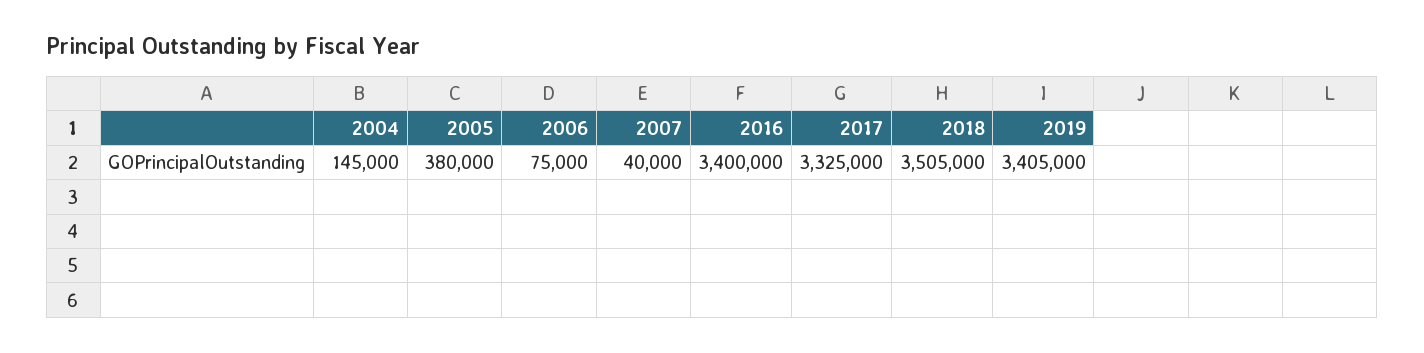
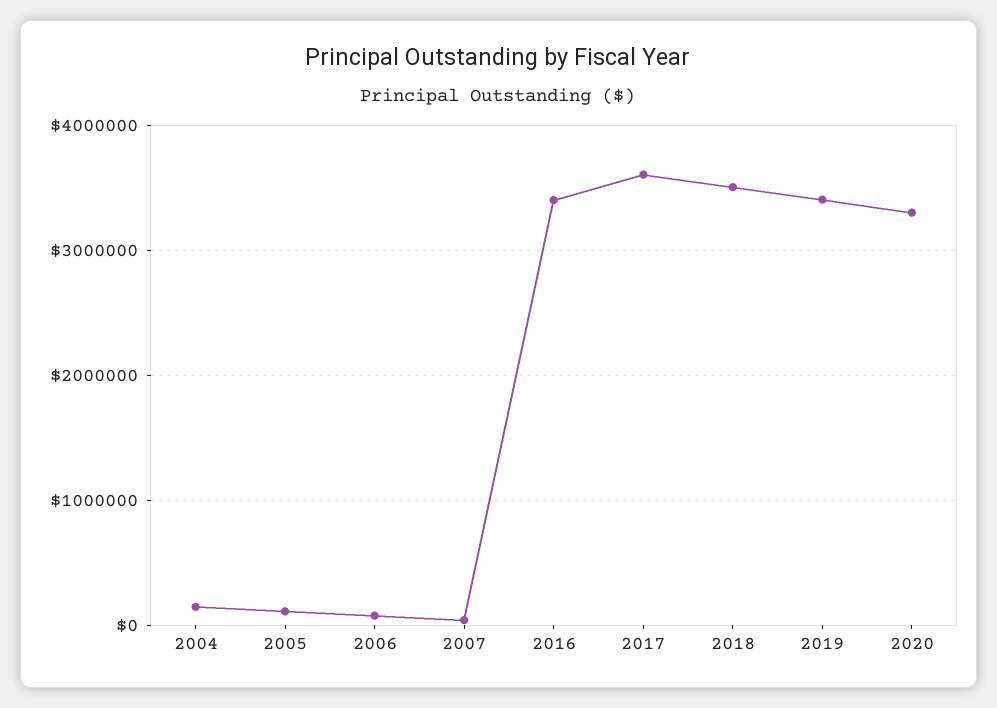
2005: 380000 -> 100000
2017: 3325000 -> 3600000
2020: none -> 3300000

